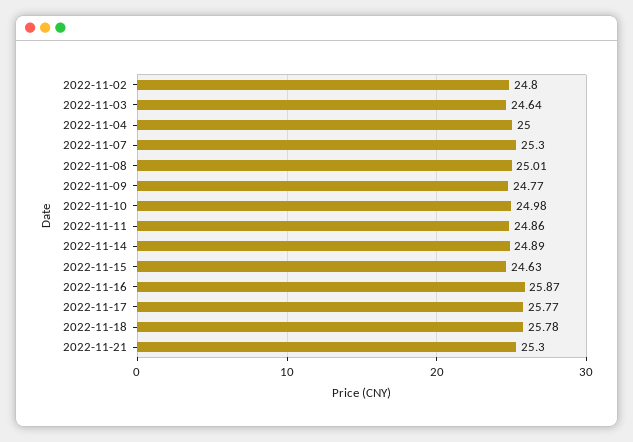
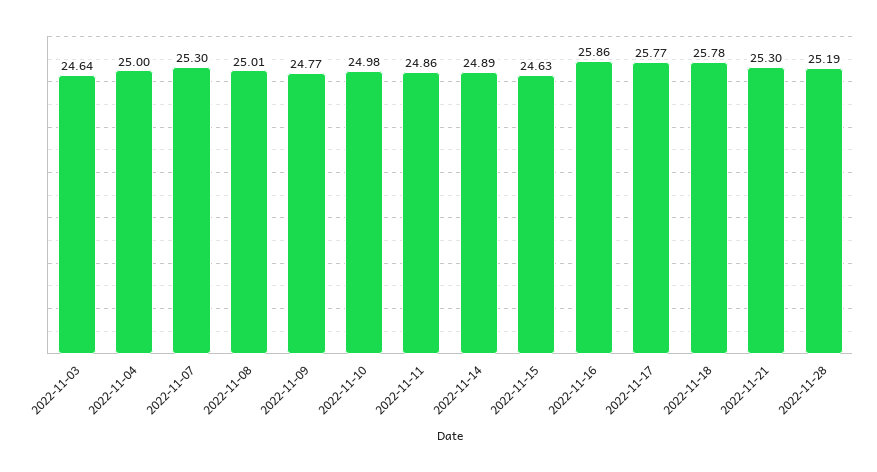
2022-11-02: 24.8 -> none
2022-11-16: 25.87 -> 25.86
2022-11-28: none -> 25.19

